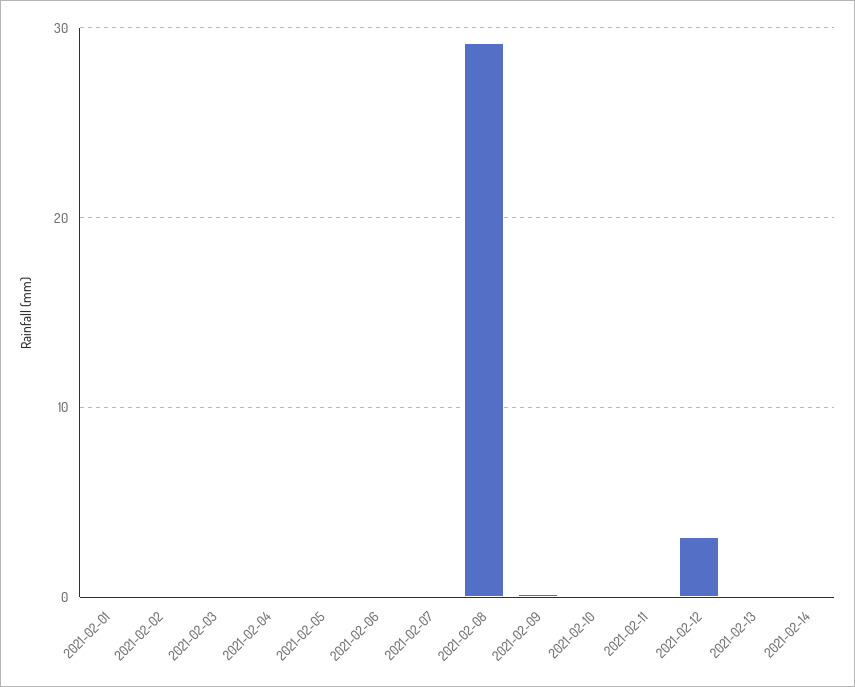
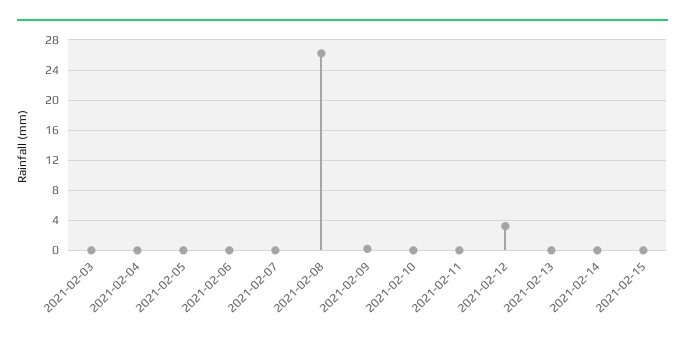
2021-02-01: 0 -> none
2021-02-02: 0 -> none
2021-02-08: 29 -> 26
2021-02-15: none -> 0

